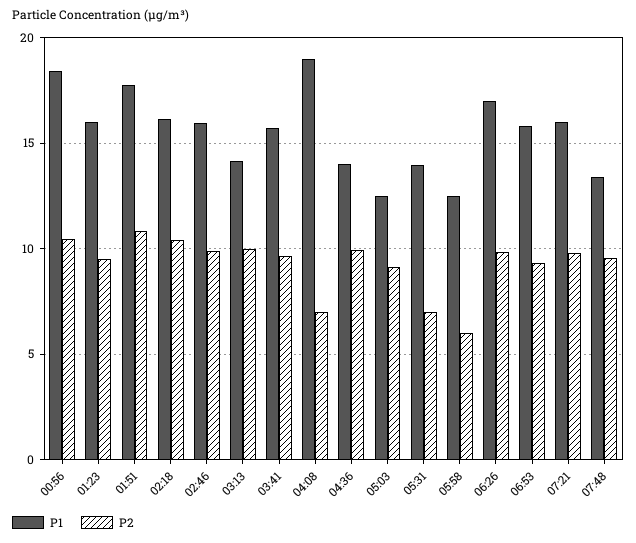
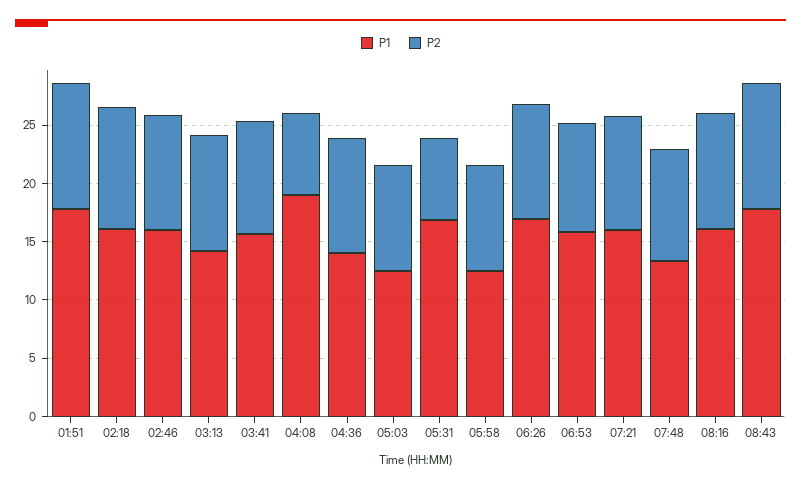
P1, 00:56: 18.5 -> none
P2, 00:56: 10.5 -> none
P1, 01:23: 16 -> none
P2, 01:23: 9.5 -> none
P1, 05:31: 14 -> 17
P2, 05:58: 6 -> 9
P1, 08:16: none -> 16
P2, 08:16: none -> 10
P1, 08:43: none -> 18
P2, 08:43: none -> 11

